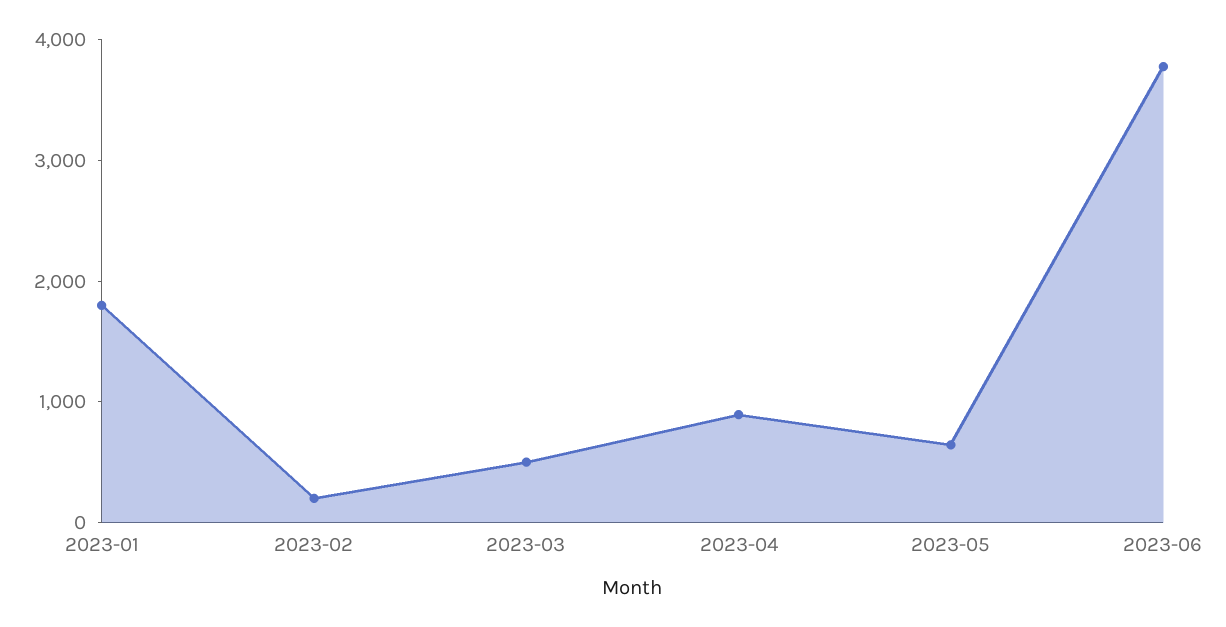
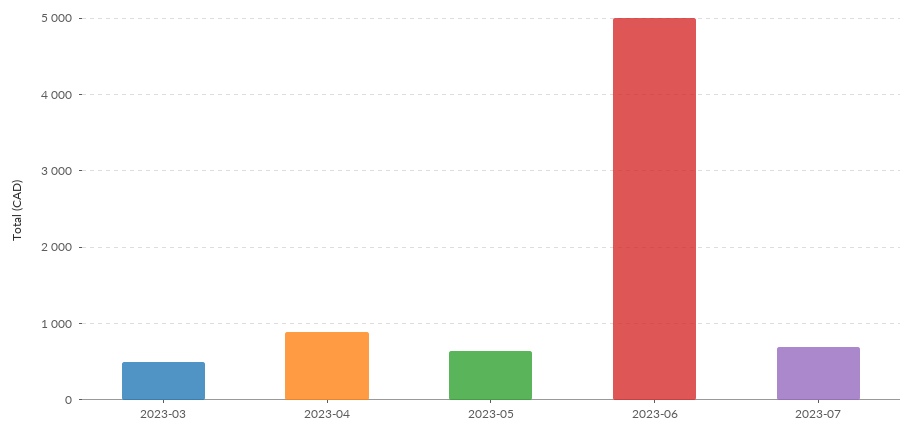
2023-01: 1800 -> none
2023-02: 200 -> none
2023-06: 3800 -> 5000
2023-07: none -> 700

